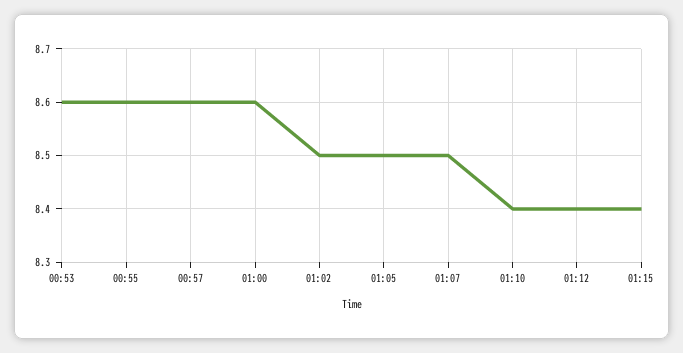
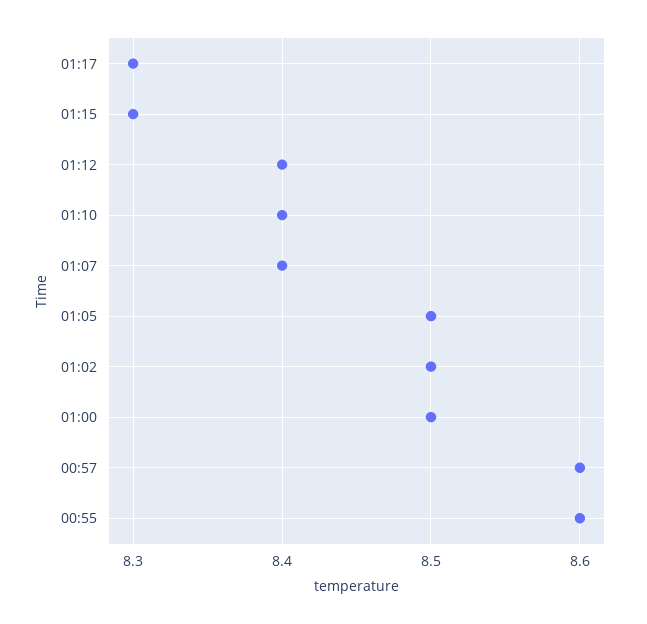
00:53: 8.6 -> none
01:00: 8.6 -> 8.5
01:07: 8.5 -> 8.4
01:15: 8.4 -> 8.3
01:17: none -> 8.3

